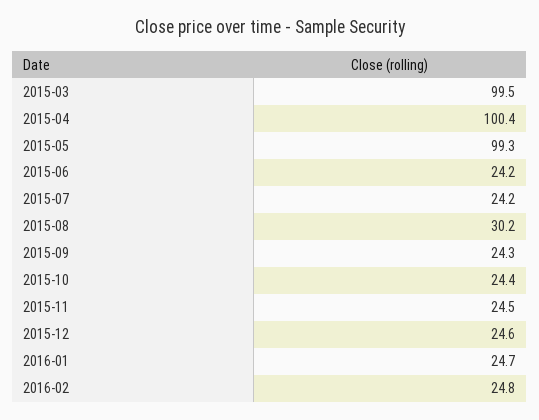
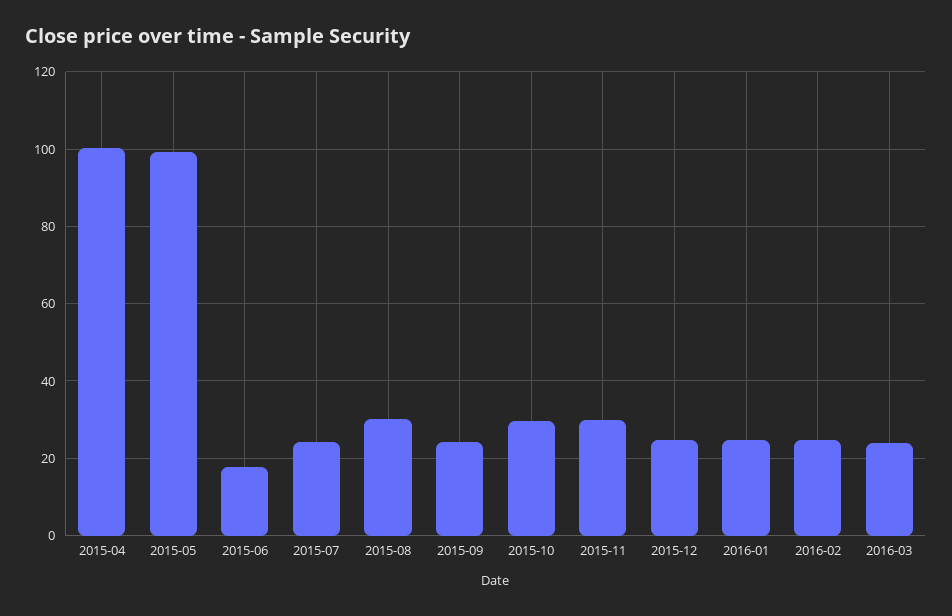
2015-03: 99.5 -> none
2015-06: 24.2 -> 18
2015-10: 24.4 -> 30
2015-11: 24.5 -> 30
2016-03: none -> 24

